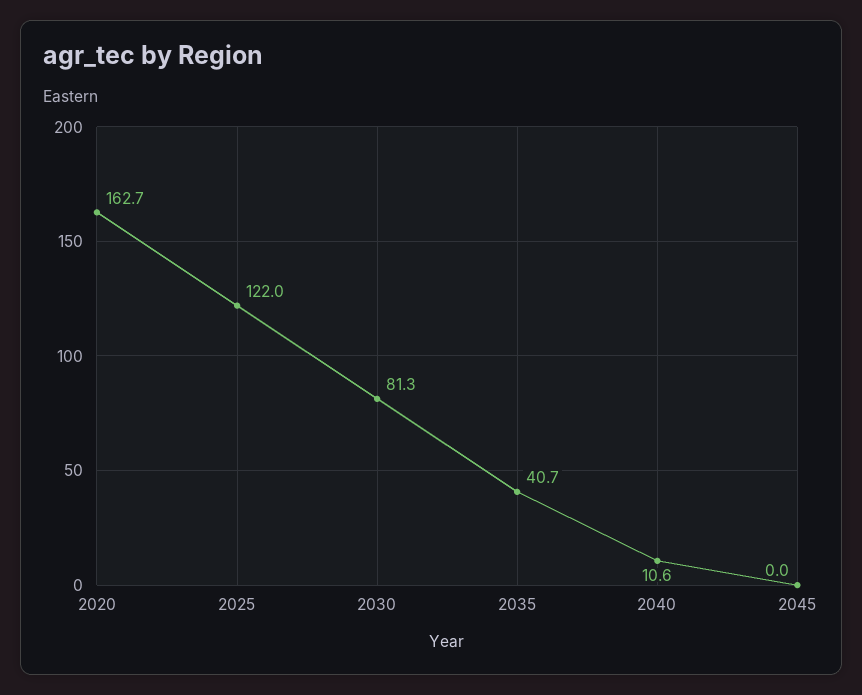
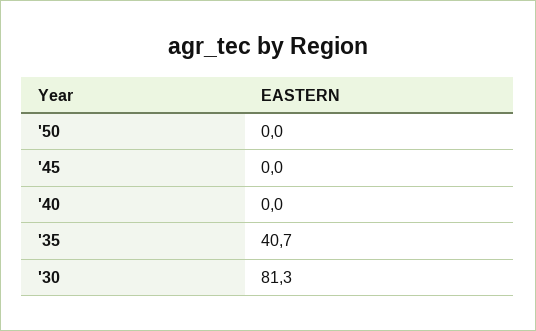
2020: 162.7 -> none
2025: 122 -> none
2040: 10.6 -> 0
'50: none -> 0

